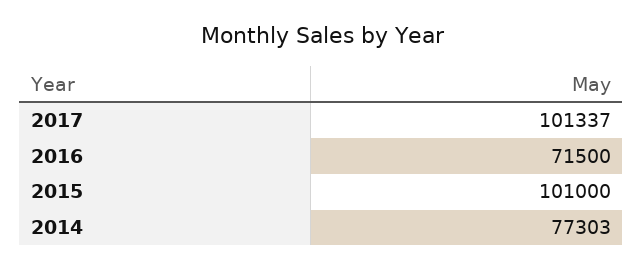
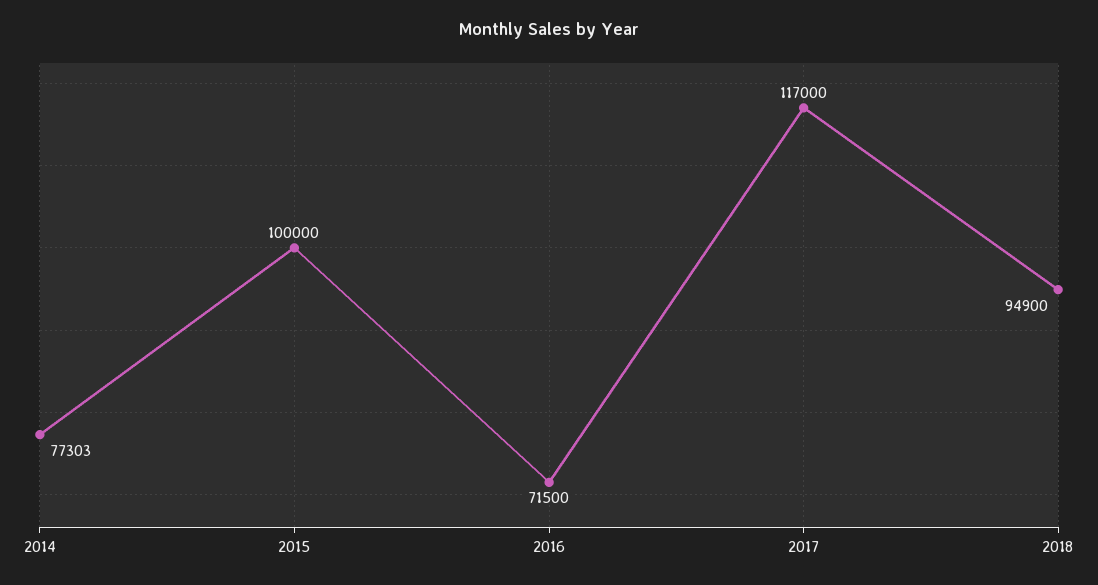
2017: 101337 -> 117000
2015: 101000 -> 100000
2018: none -> 94900

